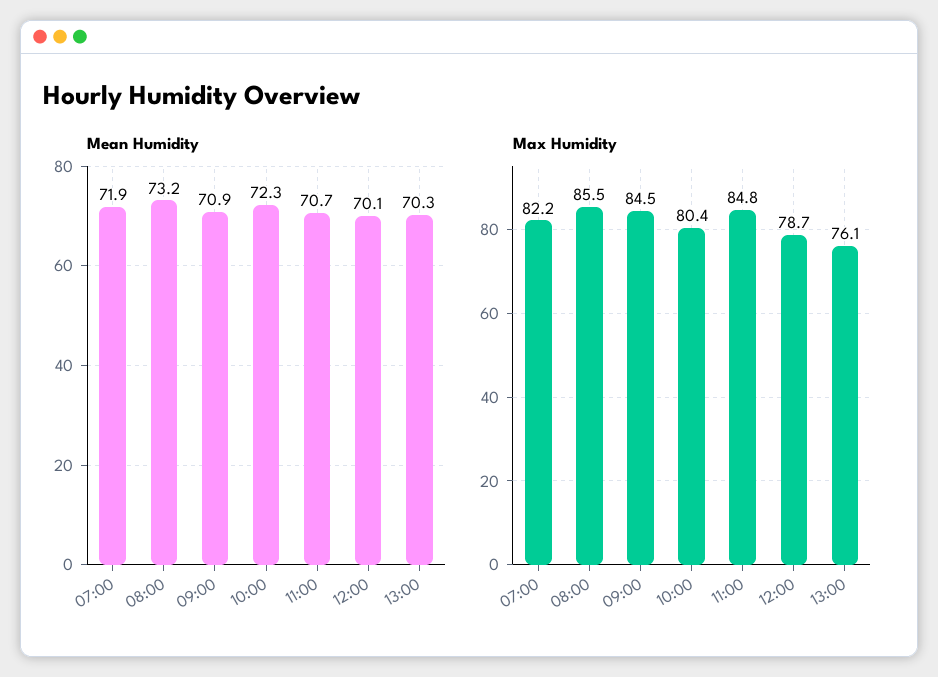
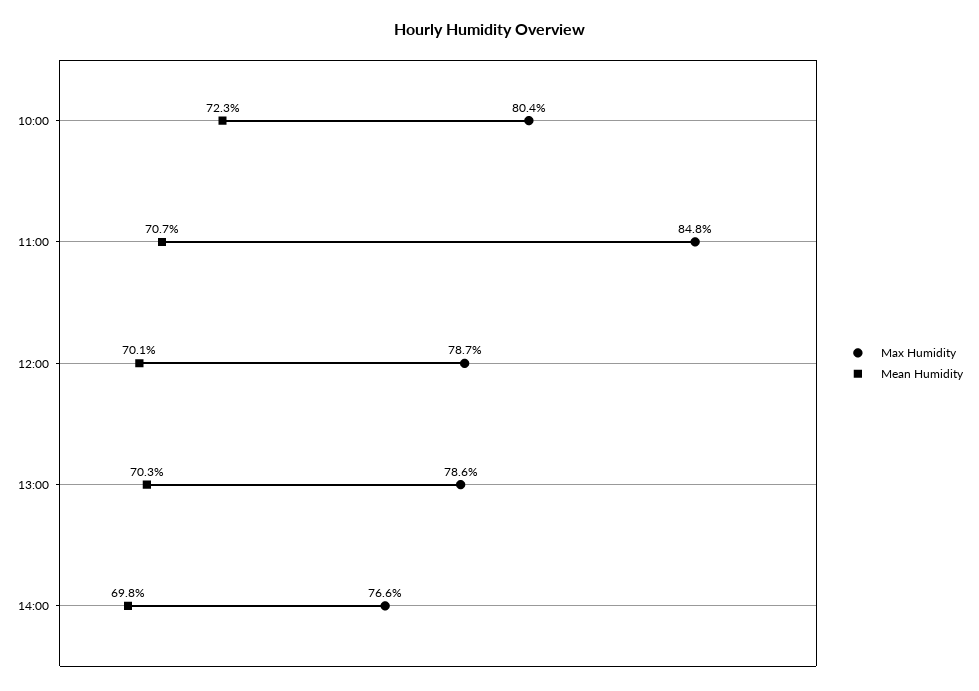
Mean Humidity, 07:00: 71.9 -> none
Mean Humidity, 08:00: 73.2 -> none
Mean Humidity, 09:00: 70.9 -> none
Max Humidity, 07:00: 82.2 -> none
Max Humidity, 08:00: 85.5 -> none
Max Humidity, 09:00: 84.5 -> none
Max Humidity, 13:00: 76.1 -> 78.6
Max Humidity, 14:00: none -> 76.6
Mean Humidity, 14:00: none -> 69.8

